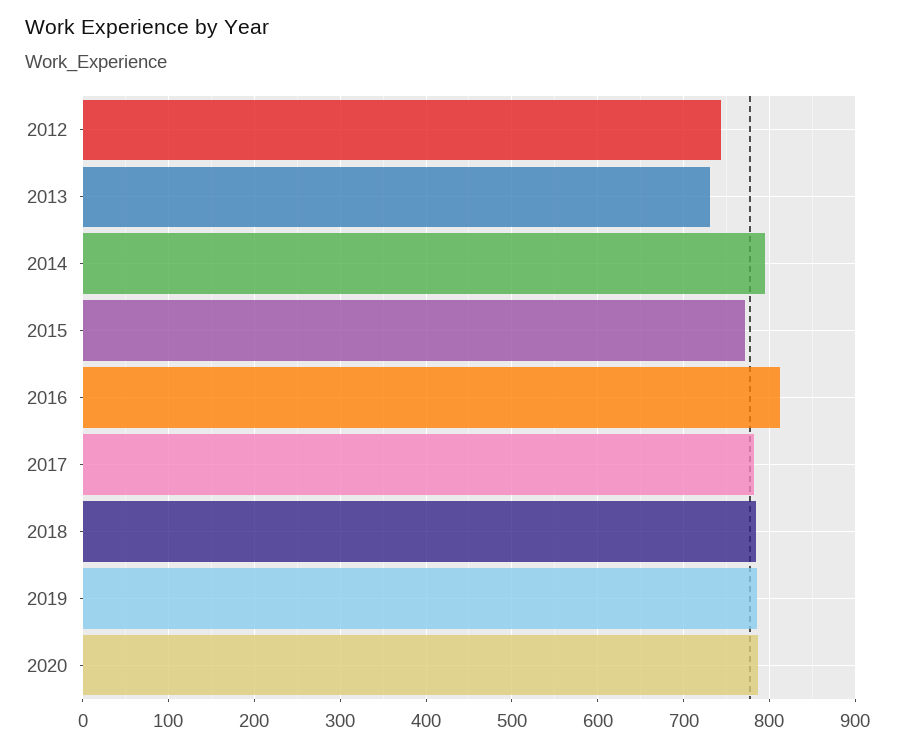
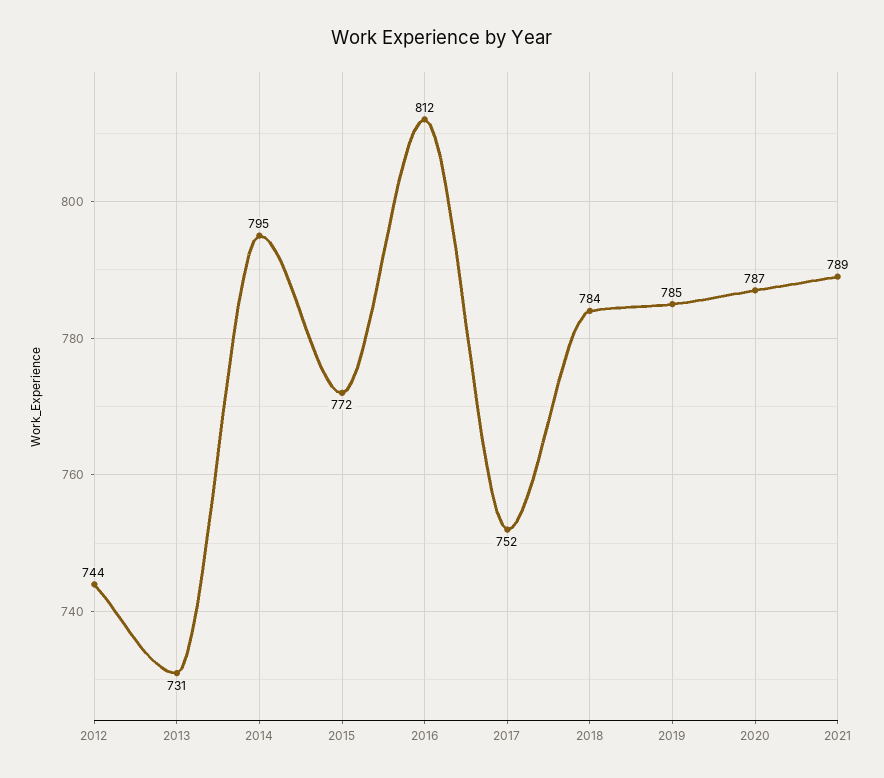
2017: 780 -> 752
2021: none -> 789

